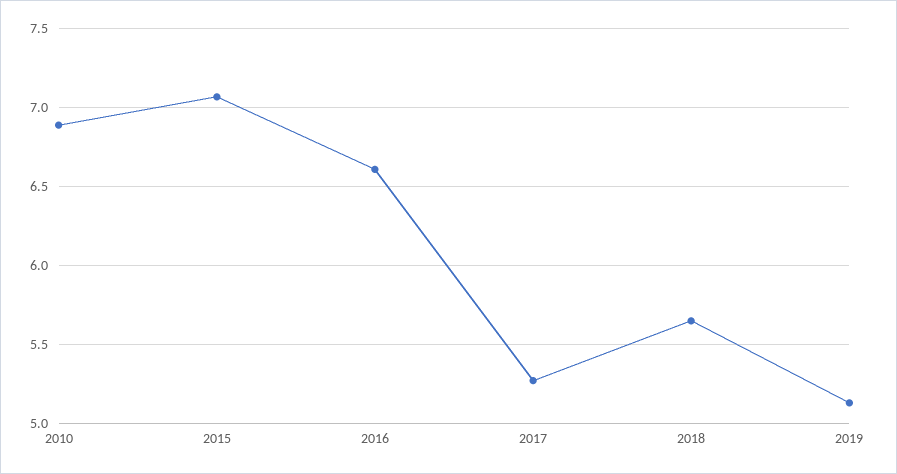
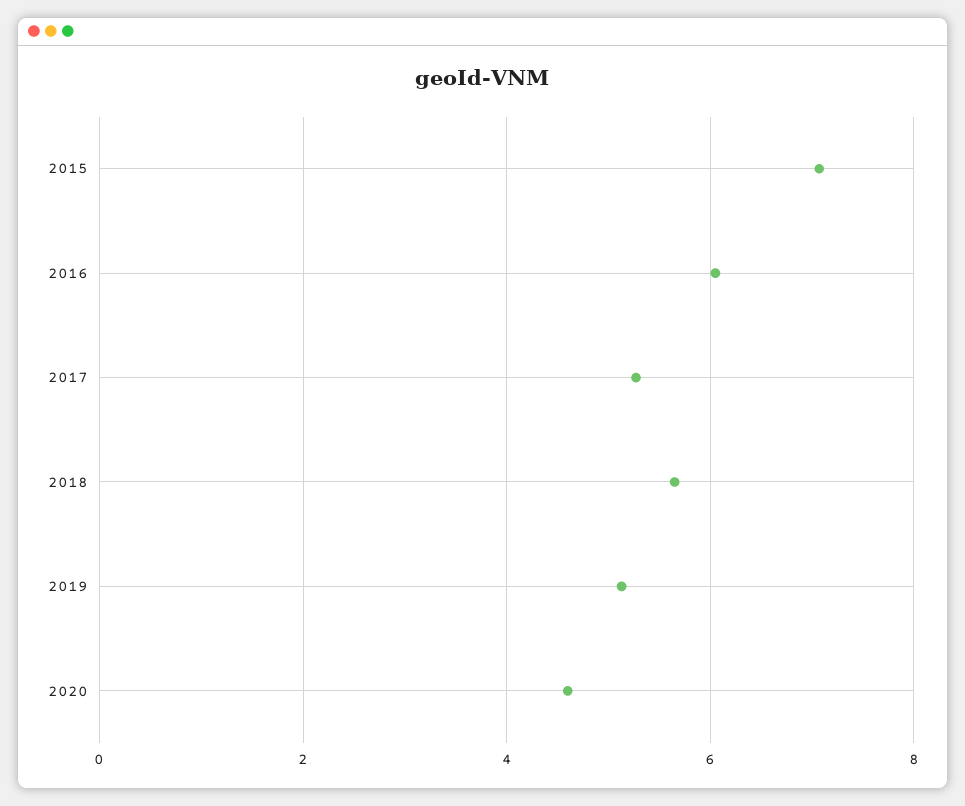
2010: 6.9 -> none
2016: 6.6 -> 6
2020: none -> 4.6

